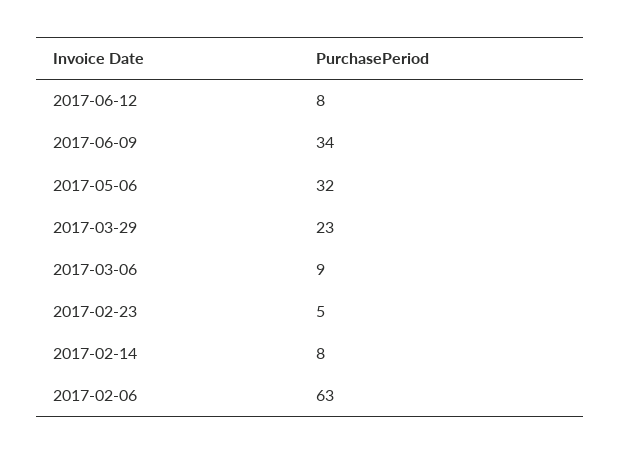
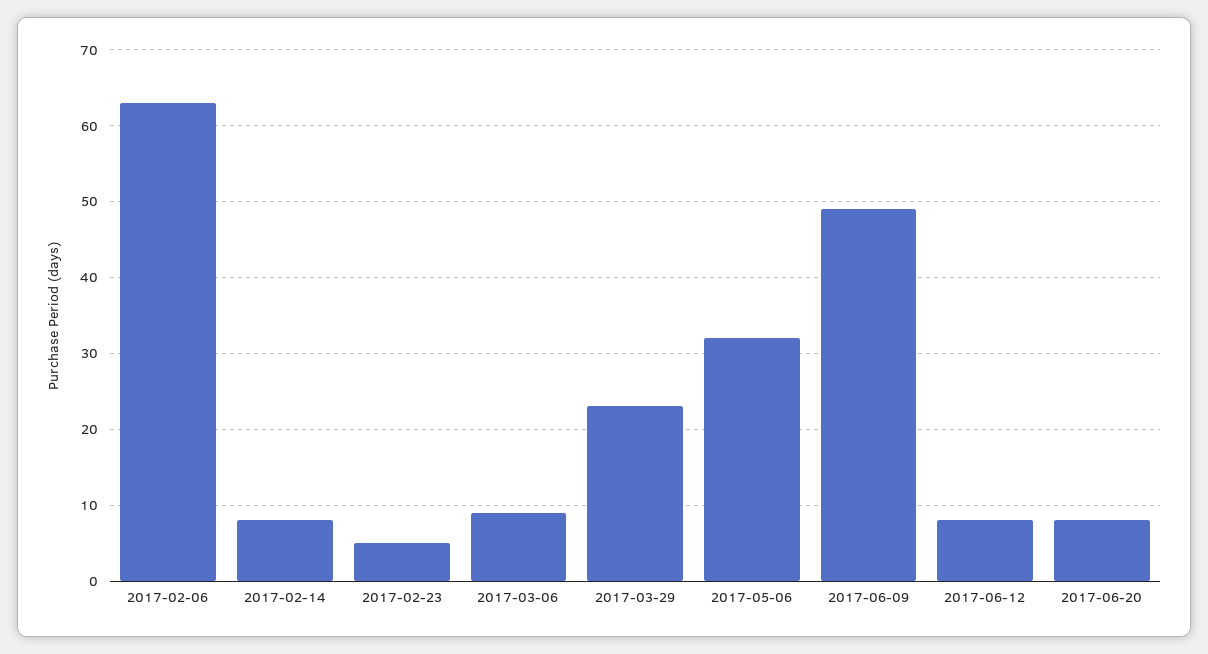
2017-06-09: 34 -> 49
2017-06-20: none -> 8

